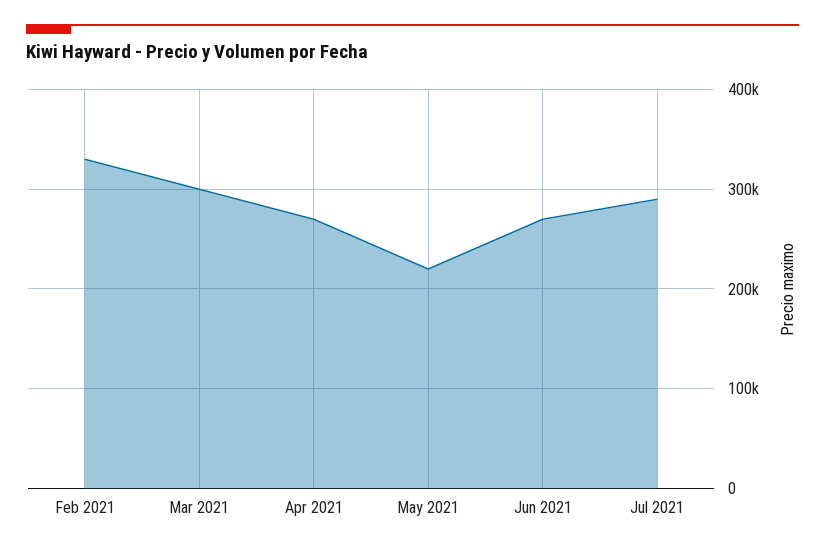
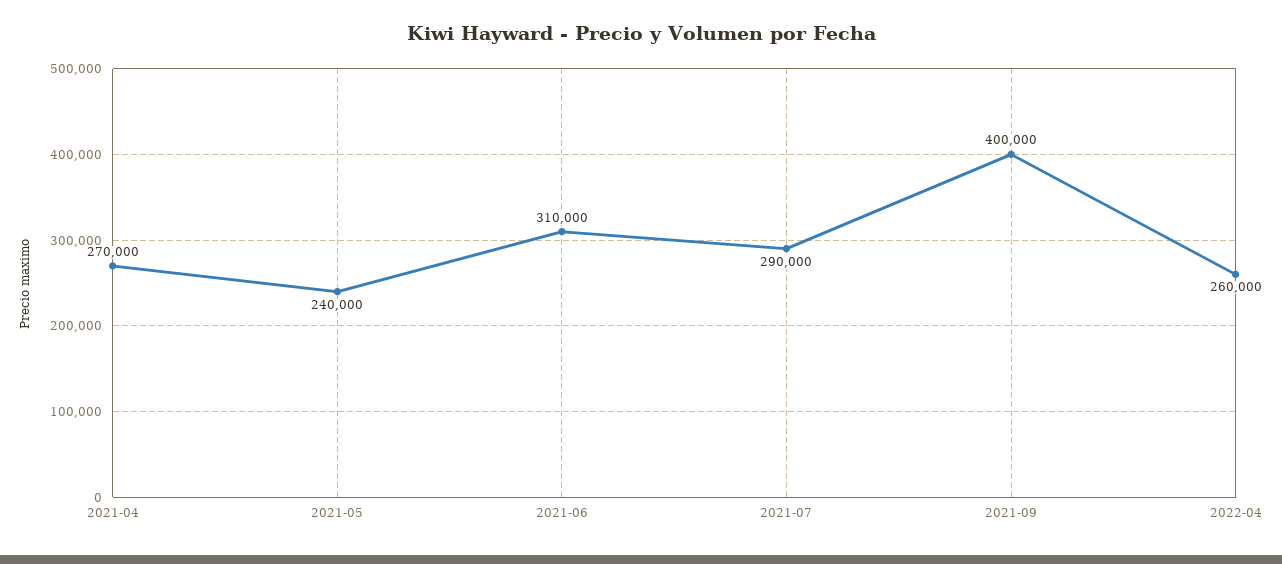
Feb 2021: 330000 -> none
Mar 2021: 300000 -> none
May 2021: 220000 -> 240000
Jun 2021: 270000 -> 310000
2021-09: none -> 400000
2022-04: none -> 260000

